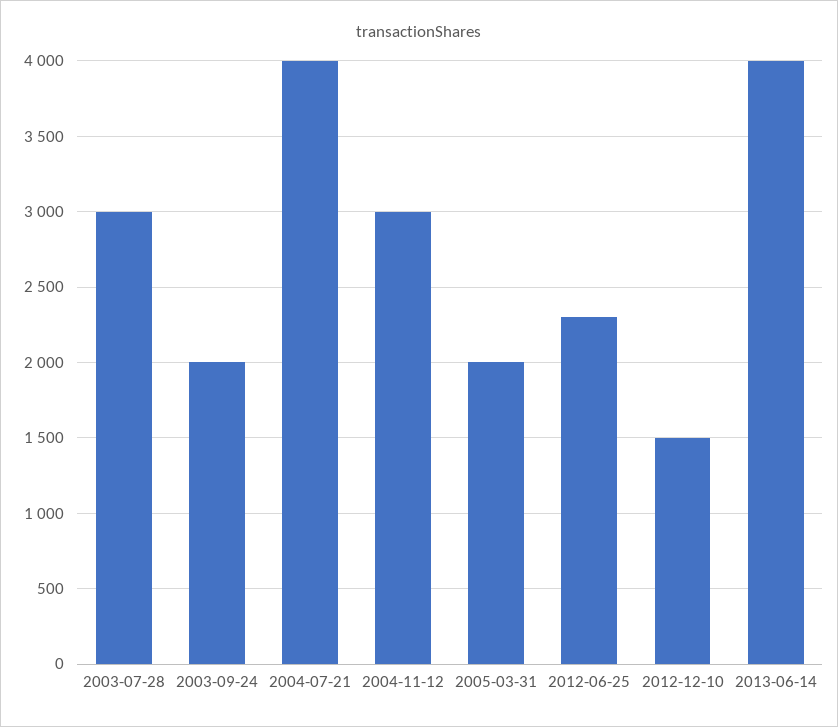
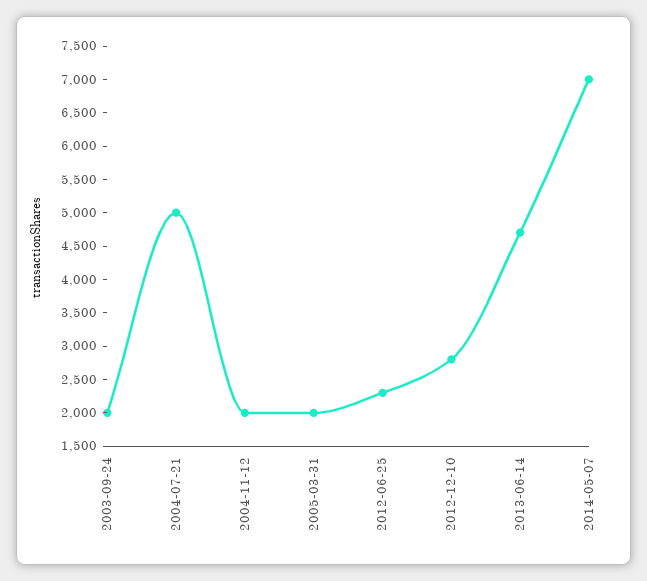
2003-07-28: 3000 -> none
2004-07-21: 4000 -> 5000
2004-11-12: 3000 -> 2000
2012-12-10: 1500 -> 2750
2013-06-14: 4000 -> 4750
2014-05-07: none -> 7000

